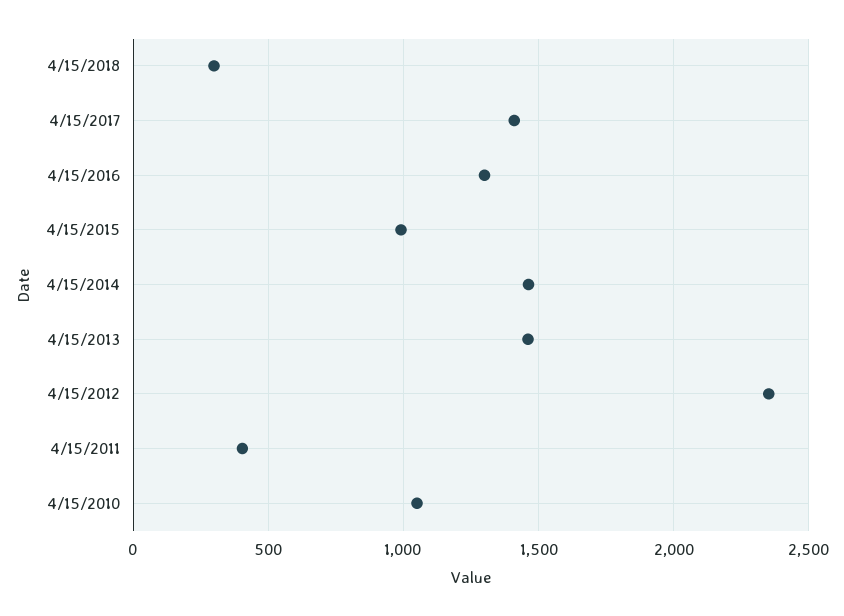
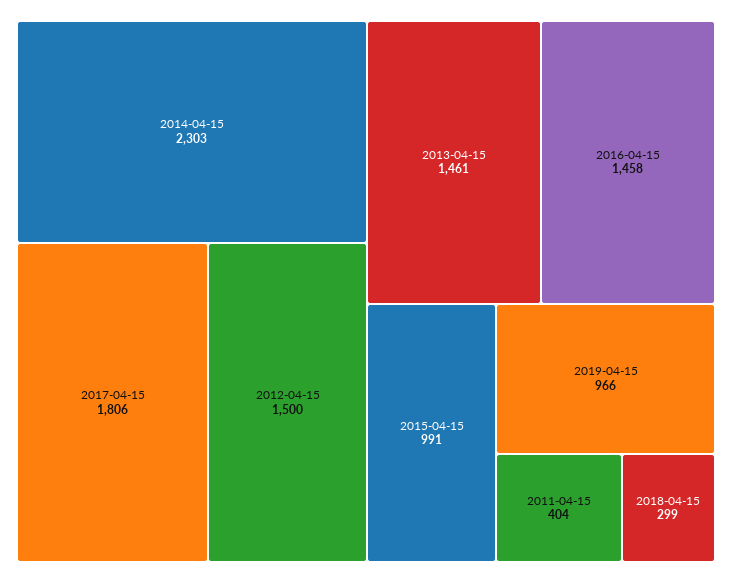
4/15/2017: 1400 -> 1806
4/15/2016: 1300 -> 1458
4/15/2014: 1450 -> 2303
4/15/2012: 2350 -> 1500
4/15/2010: 1050 -> none
2019-04-15: none -> 966

